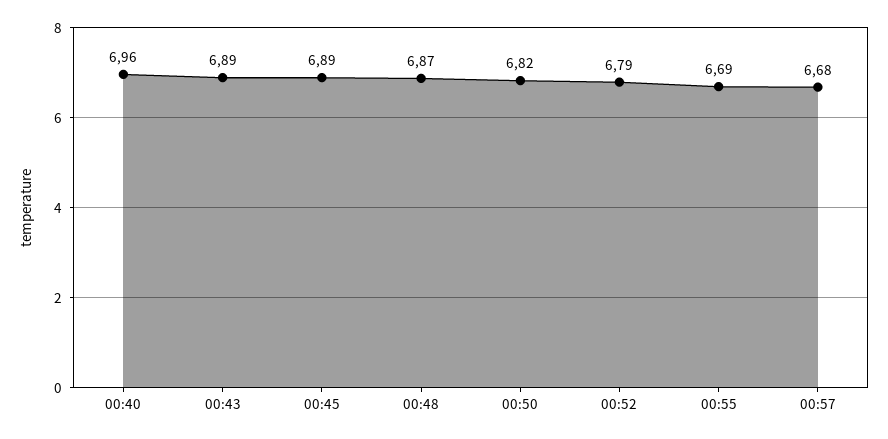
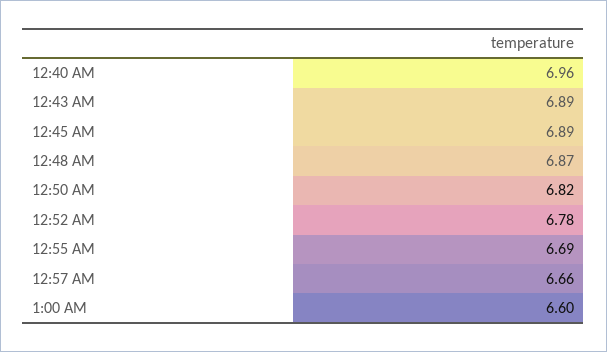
00:52: 6.79 -> 6.78
00:57: 6.68 -> 6.66
1:00 AM: none -> 6.6

